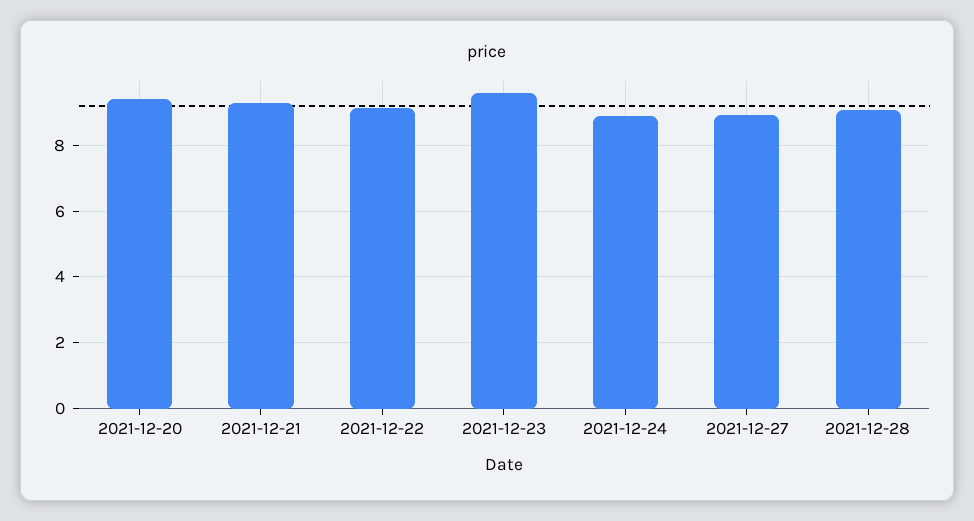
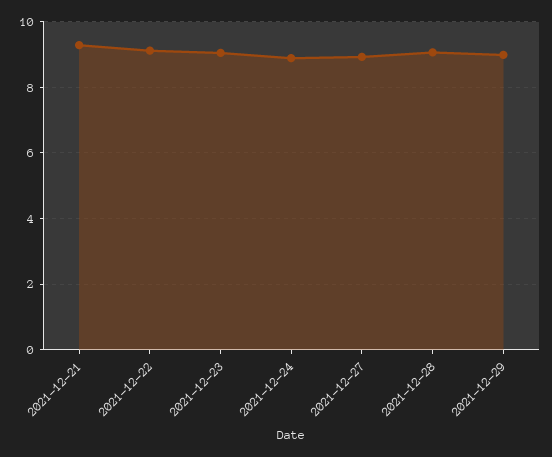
2021-12-20: 9.4 -> none
2021-12-23: 9.6 -> 9
2021-12-29: none -> 9

